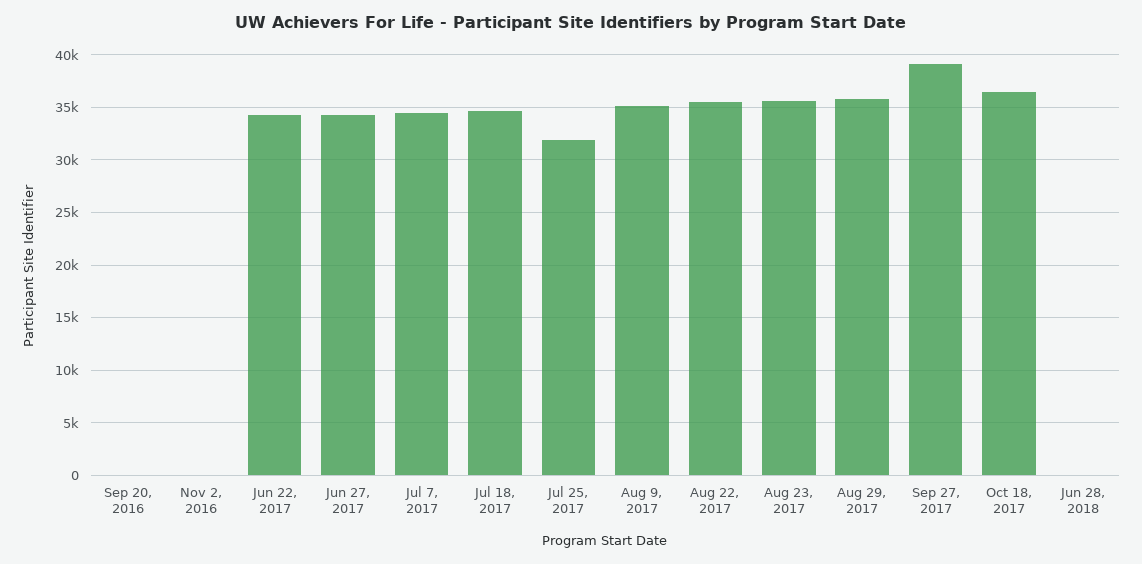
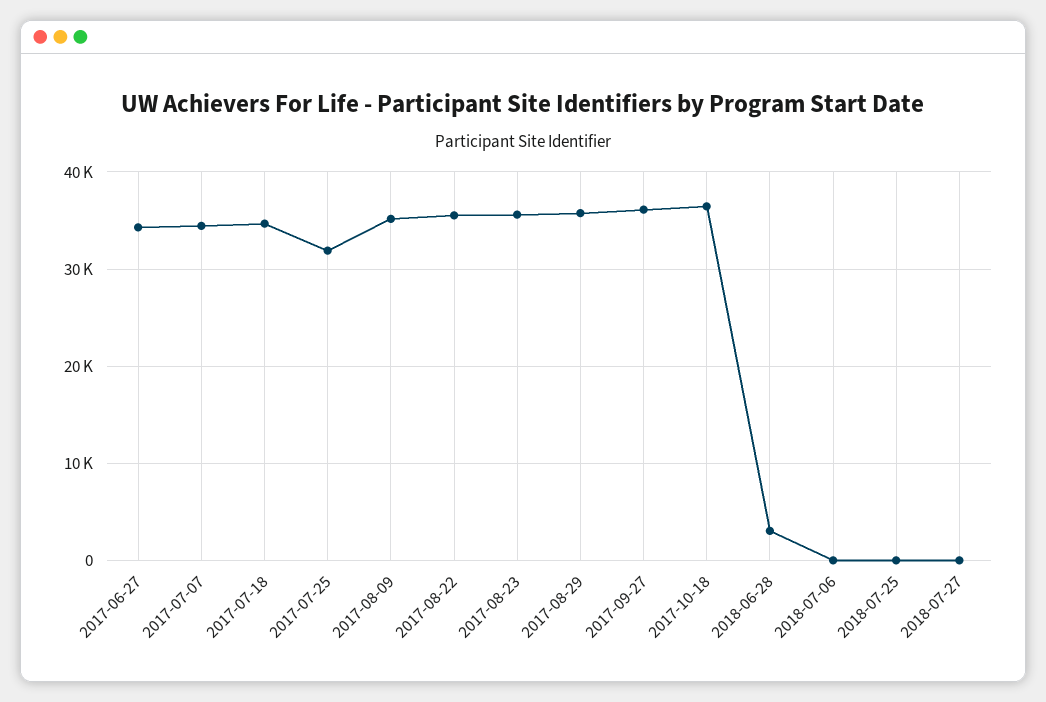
Sep 20, 2016: 0 -> none
Nov 2, 2016: 0 -> none
Jun 22, 2017: 34000 -> none
Sep 27, 2017: 39000 -> 36000
Jun 28, 2018: 0 -> 3000
2018-07-06: none -> 0
2018-07-25: none -> 0
2018-07-27: none -> 0

